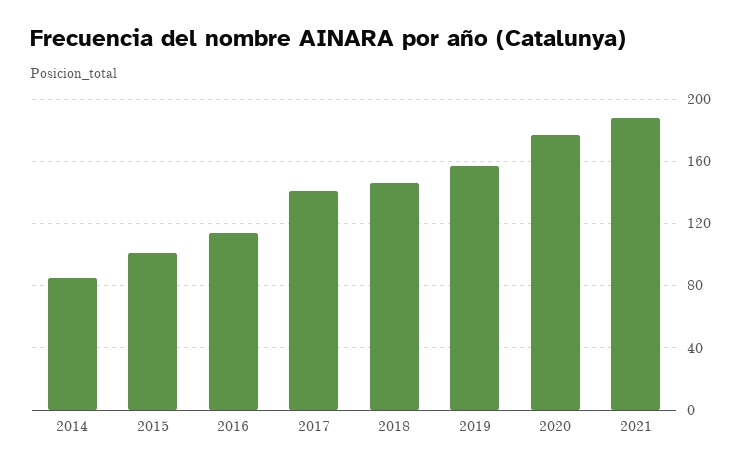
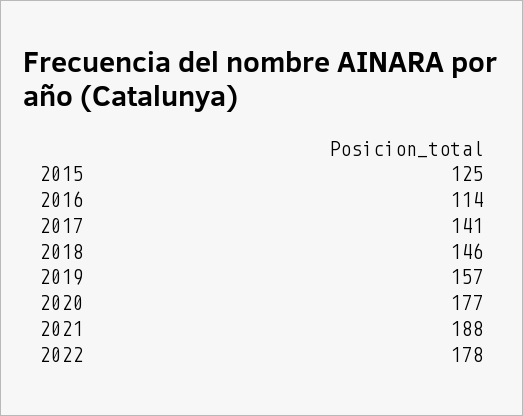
2014: 85 -> none
2015: 100 -> 125
2022: none -> 178

